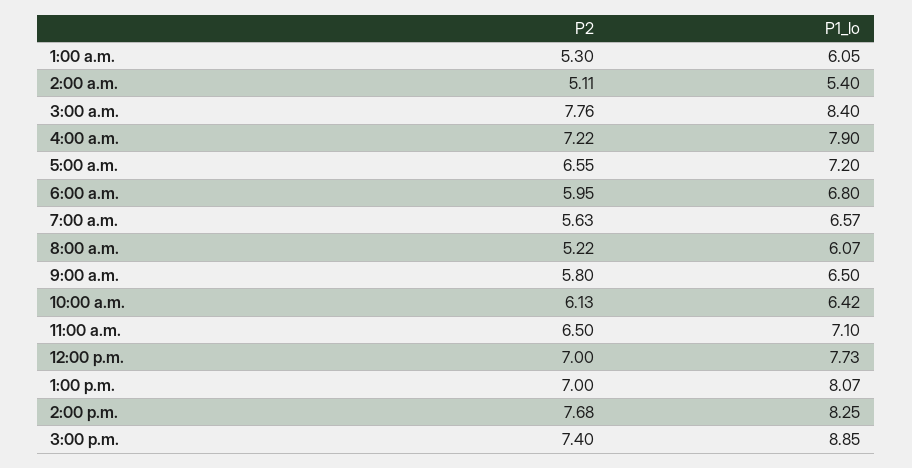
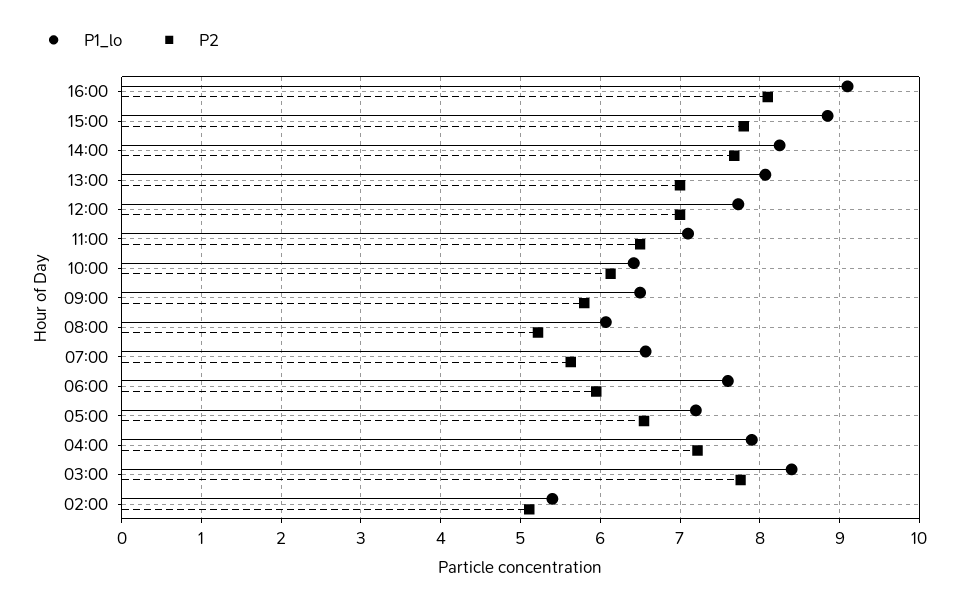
P2, 1:00 a.m.: 5.3 -> none
P1_lo, 1:00 a.m.: 6.05 -> none
P1_lo, 6:00 a.m.: 6.8 -> 7.6
P2, 3:00 p.m.: 7.4 -> 7.8
P1_lo, 16:00: none -> 9.1
P2, 16:00: none -> 8.1

